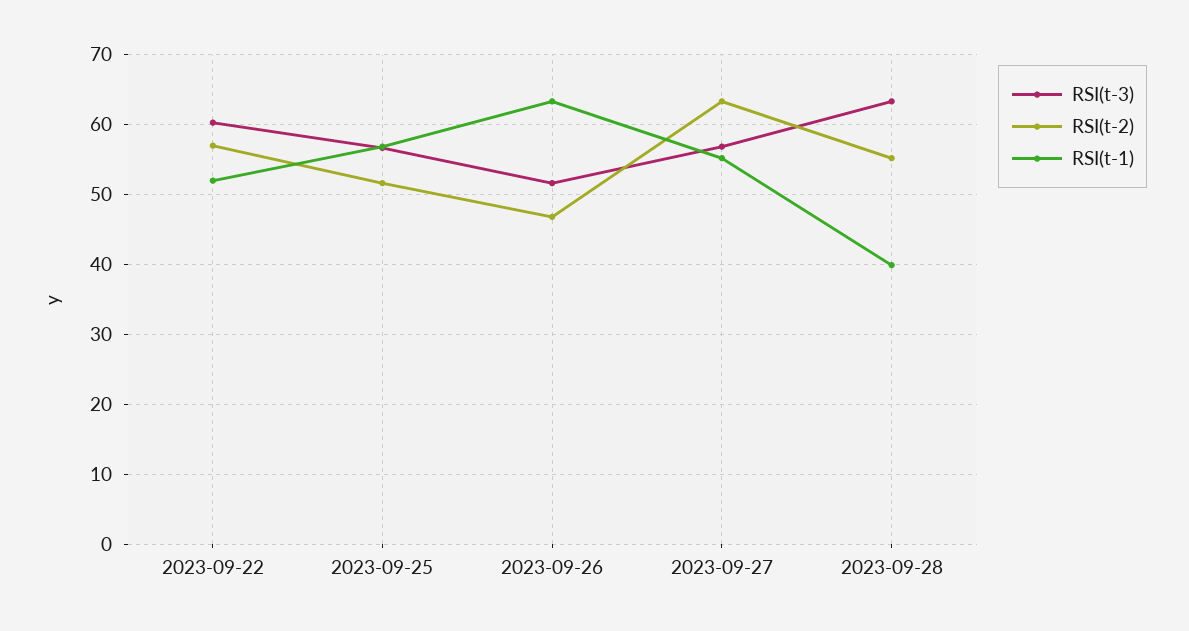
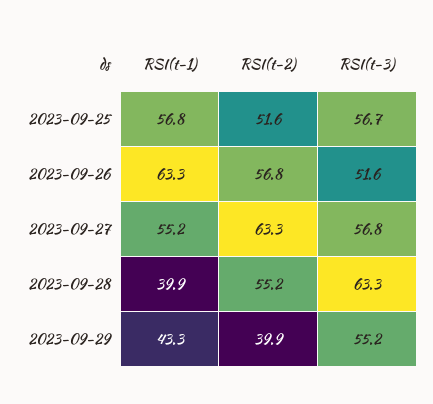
RSI(t-3), 2023-09-22: 60 -> none
RSI(t-2), 2023-09-22: 57 -> none
RSI(t-1), 2023-09-22: 52 -> none
RSI(t-2), 2023-09-26: 47 -> 56.8
RSI(t-1), 2023-09-29: none -> 43.3
RSI(t-2), 2023-09-29: none -> 39.9
RSI(t-3), 2023-09-29: none -> 55.2

